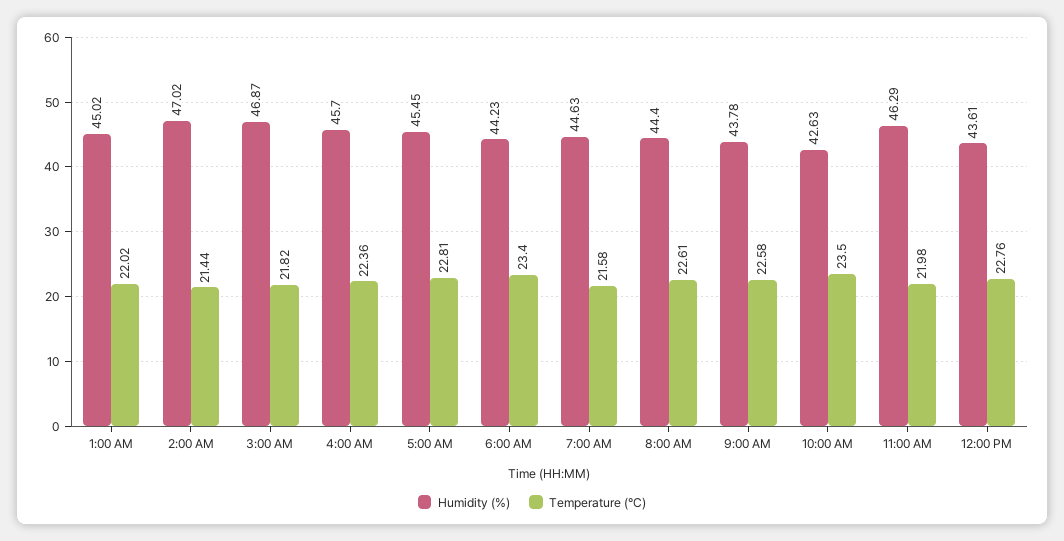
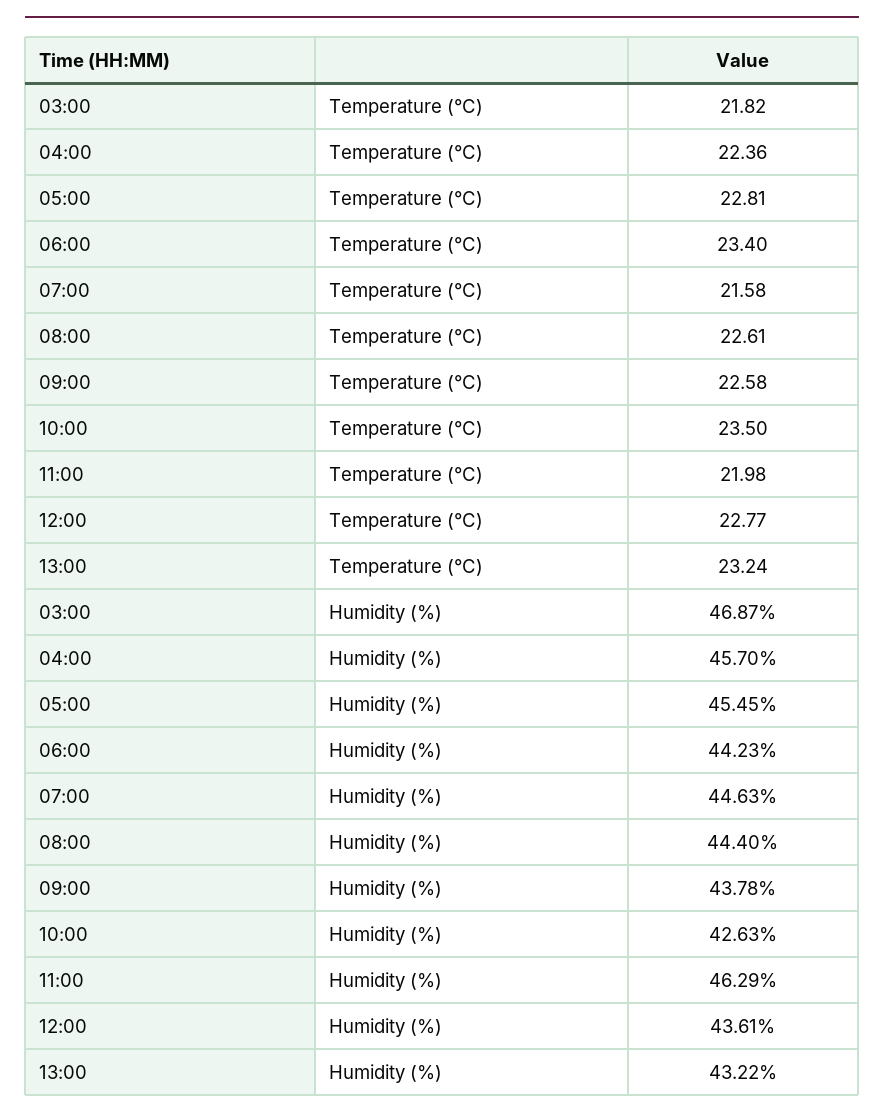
Humidity (%), 1:00 AM: 45.02 -> none
Temperature (°C), 1:00 AM: 22.02 -> none
Humidity (%), 2:00 AM: 47.02 -> none
Temperature (°C), 2:00 AM: 21.44 -> none
Temperature (°C), 12:00 PM: 22.76 -> 22.77
Temperature (°C), 13:00: none -> 23.24
Humidity (%), 13:00: none -> 43.22

